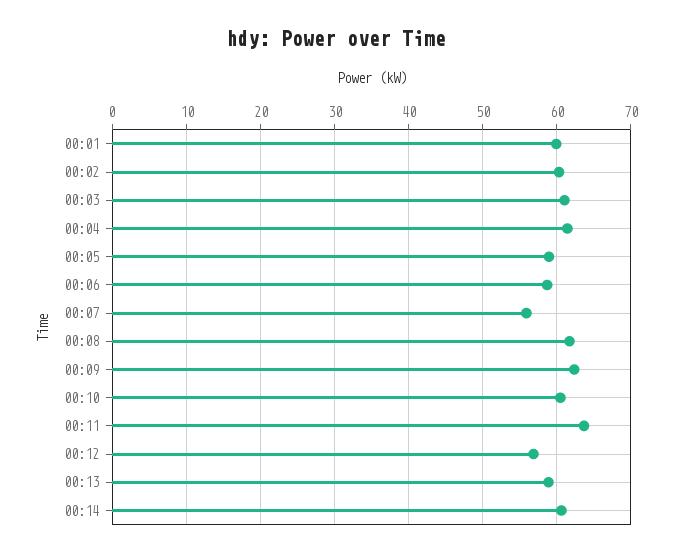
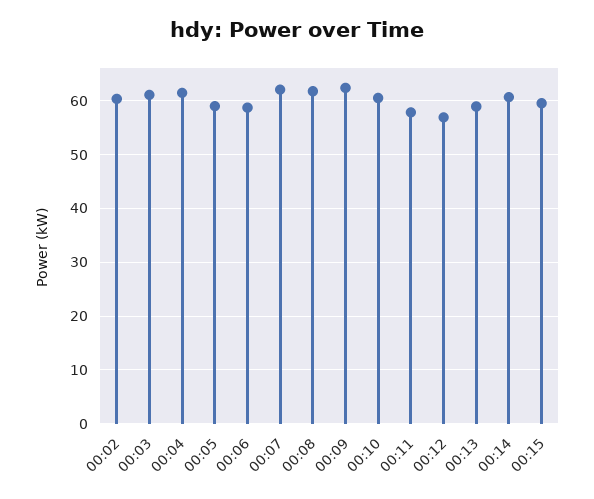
00:01: 60 -> none
00:07: 56 -> 62
00:11: 64 -> 58
00:15: none -> 60

